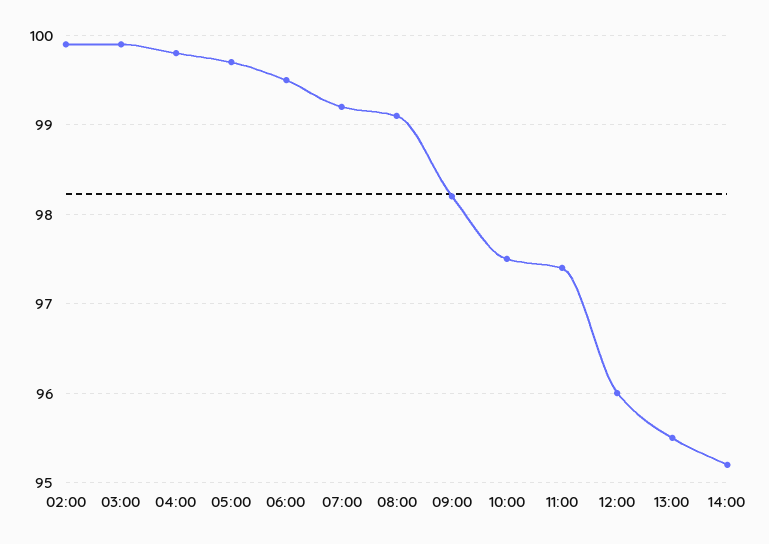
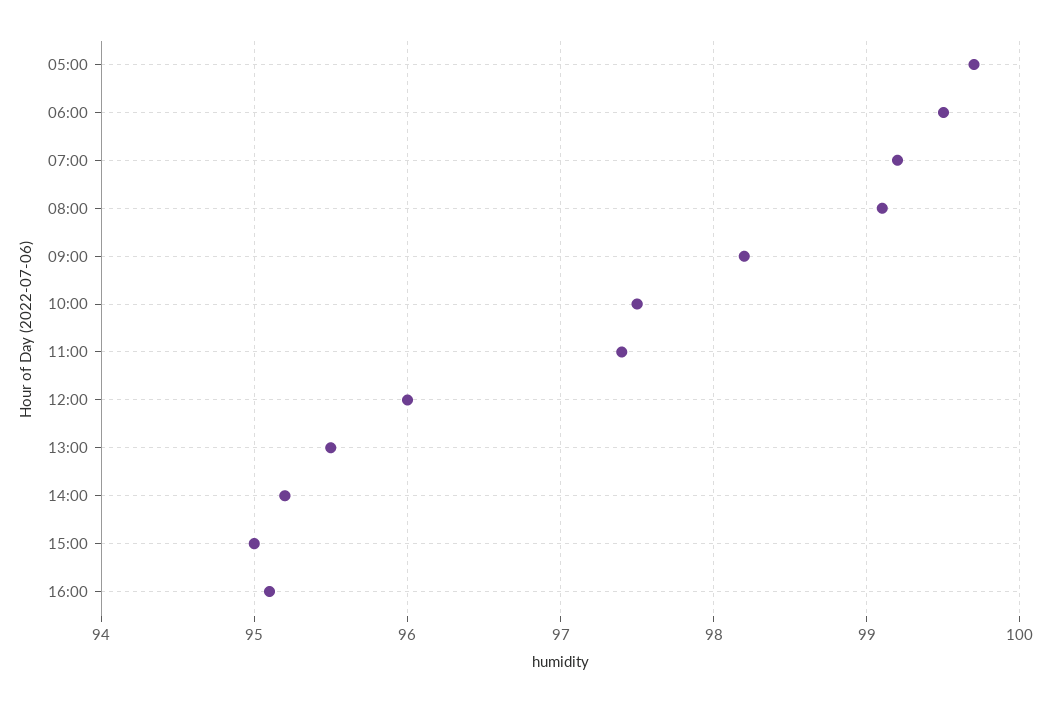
02:00: 99.9 -> none
03:00: 99.9 -> none
04:00: 99.8 -> none
15:00: none -> 95
16:00: none -> 95.1

